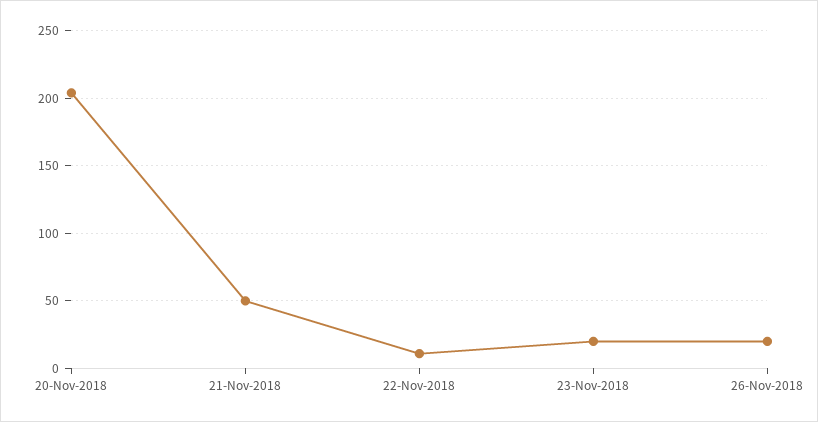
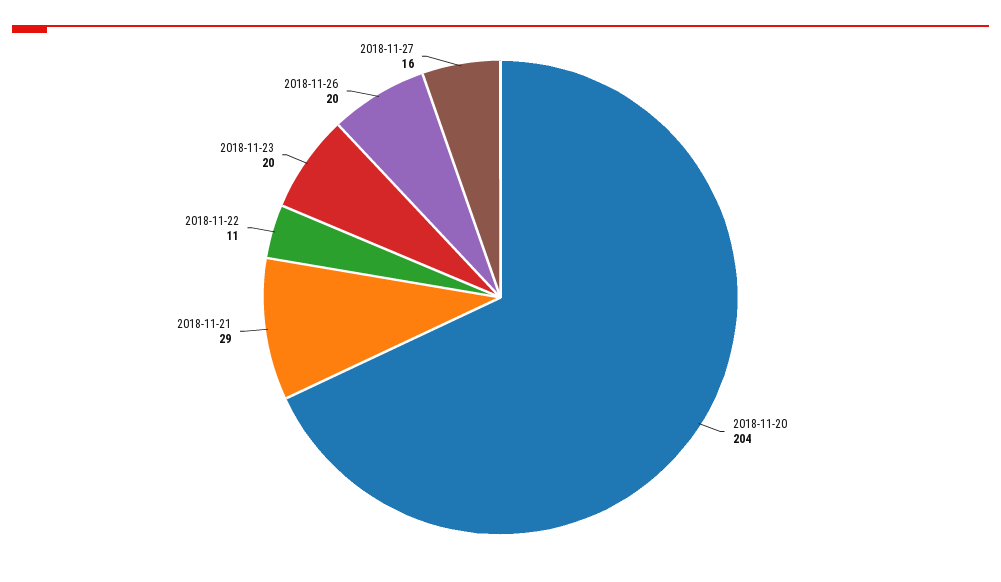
21-Nov-2018: 50 -> 29
2018-11-27: none -> 16

